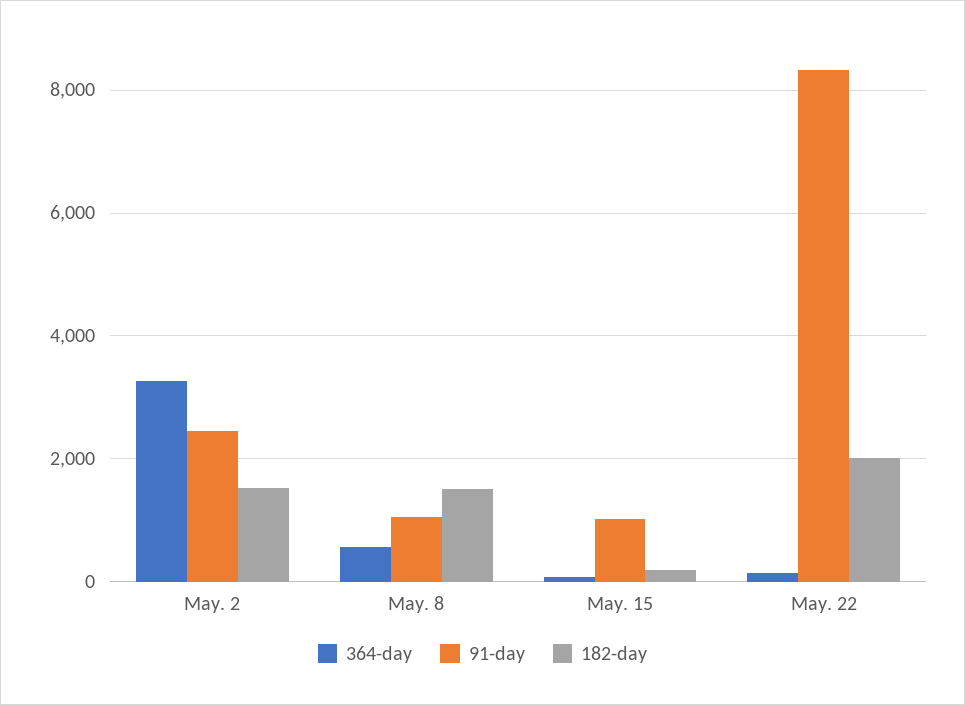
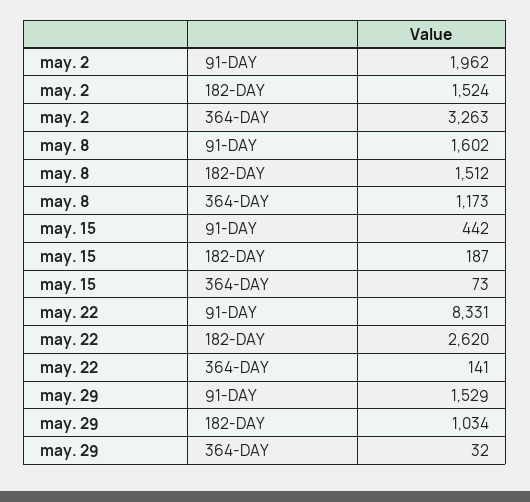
91-day, May. 2: 2400 -> 1962
364-day, May. 8: 600 -> 1173
91-day, May. 8: 1000 -> 1602
91-day, May. 15: 1000 -> 442
182-day, May. 22: 2000 -> 2620
91-day, may. 29: none -> 1529
182-day, may. 29: none -> 1034
364-day, may. 29: none -> 32

